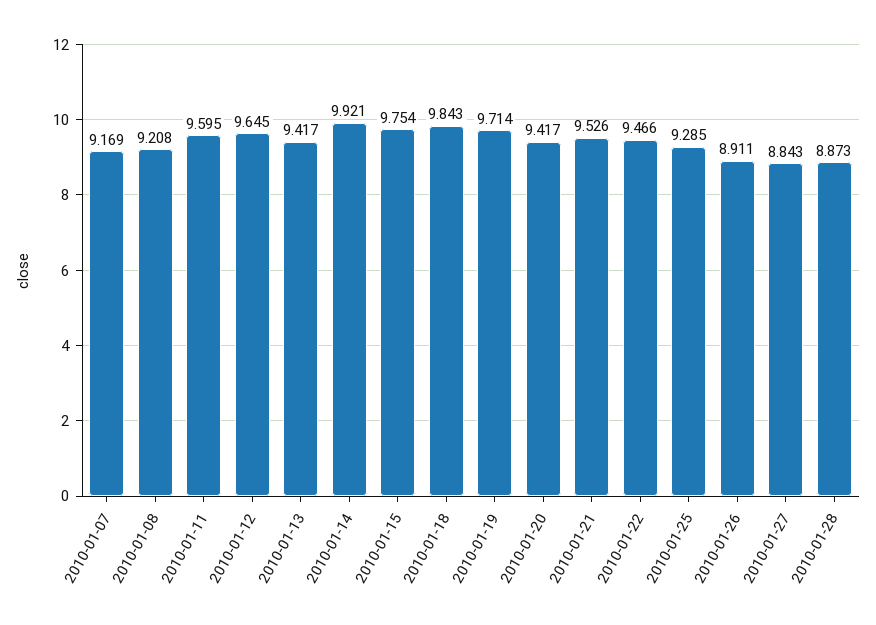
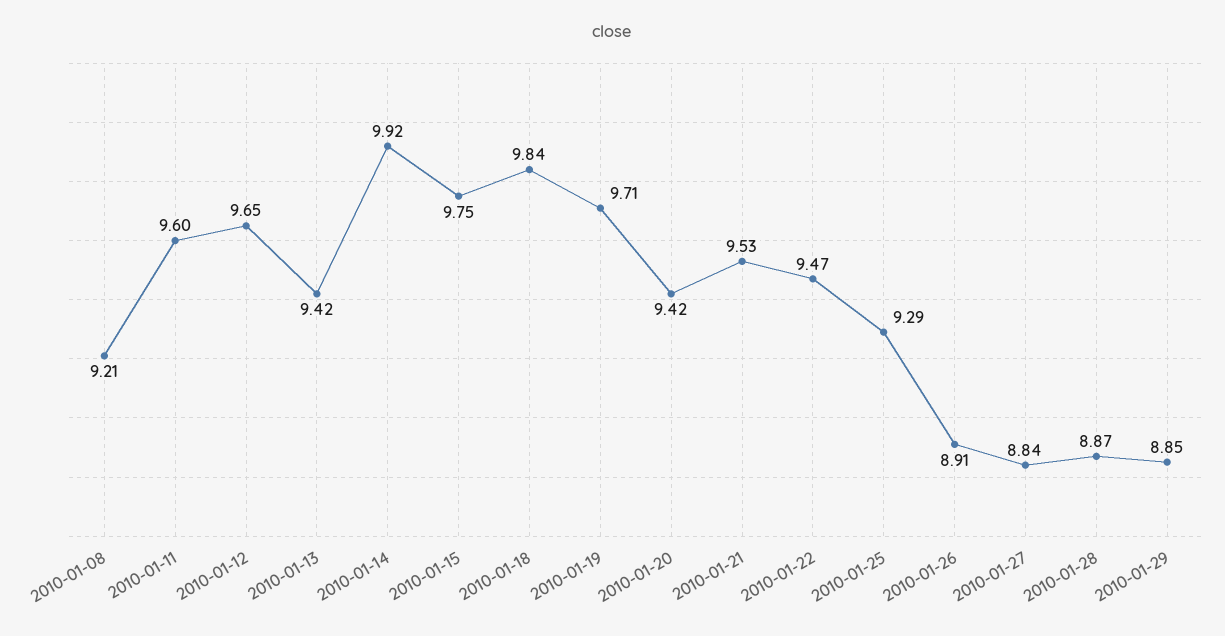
2010-01-07: 9.169 -> none
2010-01-29: none -> 8.85

